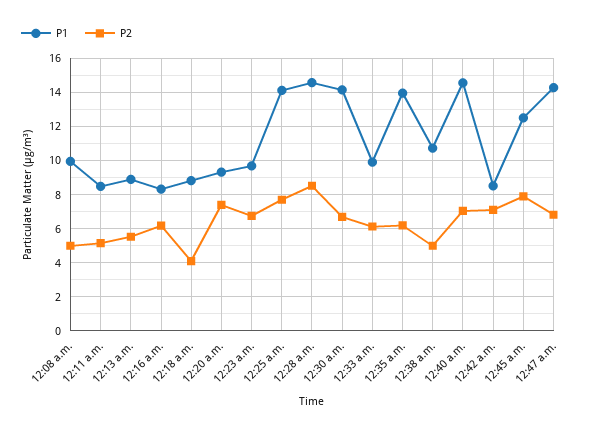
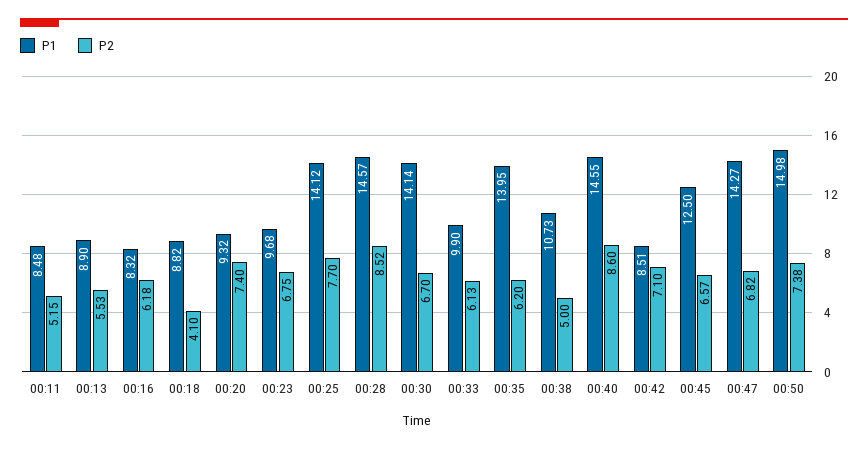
P1, 12:08 a.m.: 10 -> none
P2, 12:08 a.m.: 5 -> none
P2, 12:40 a.m.: 7 -> 8.6
P2, 12:45 a.m.: 8 -> 6.57
P1, 00:50: none -> 14.98
P2, 00:50: none -> 7.38

